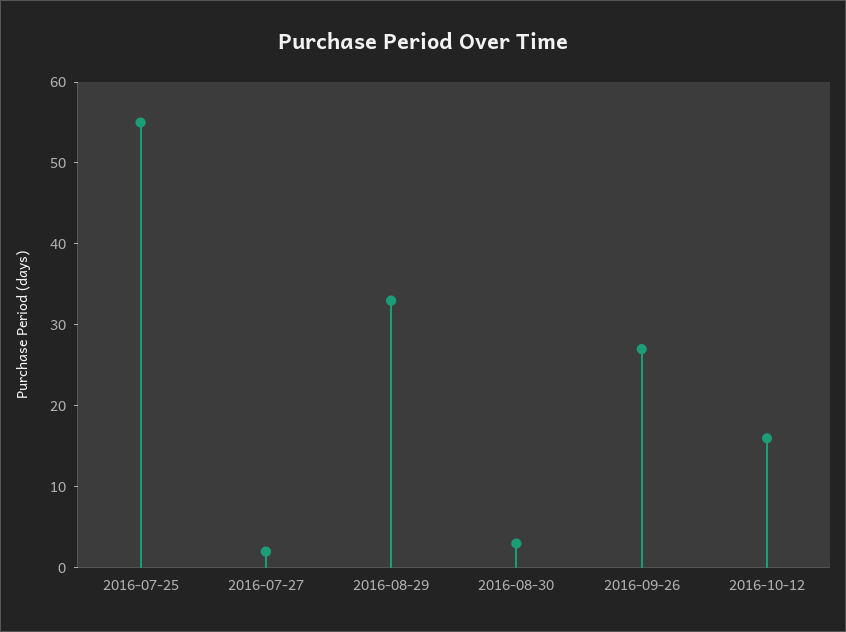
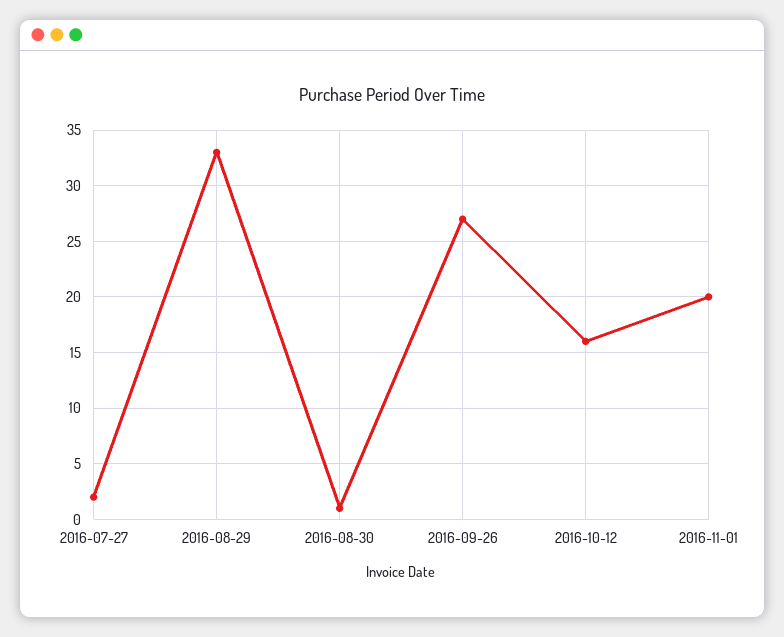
2016-07-25: 55 -> none
2016-08-30: 3 -> 1
2016-11-01: none -> 20

